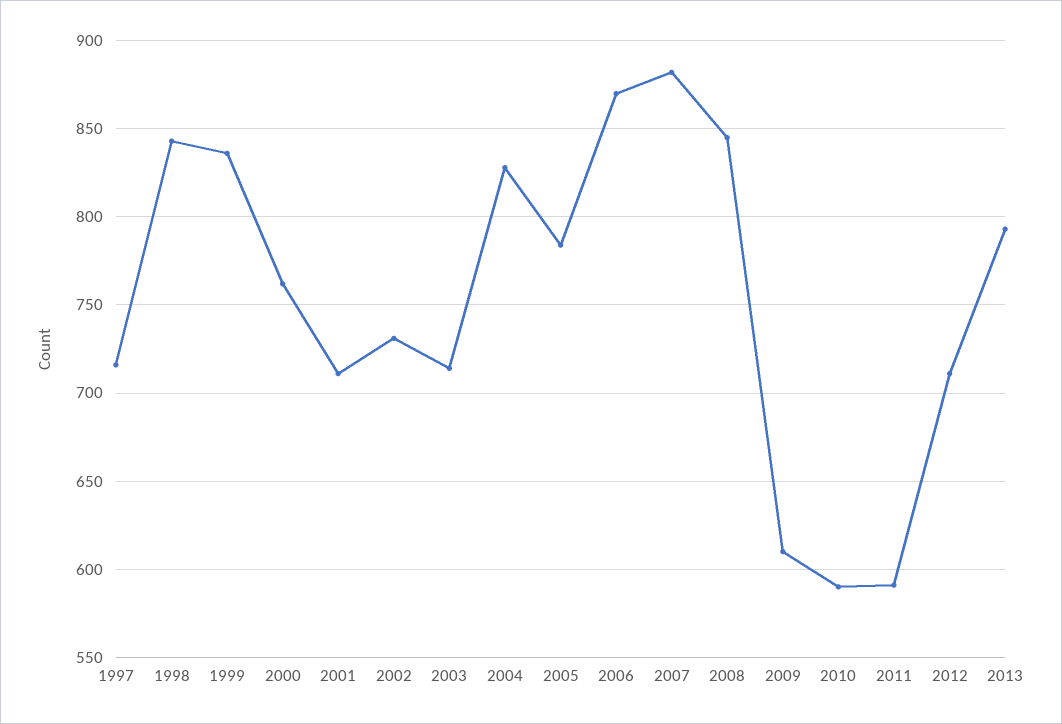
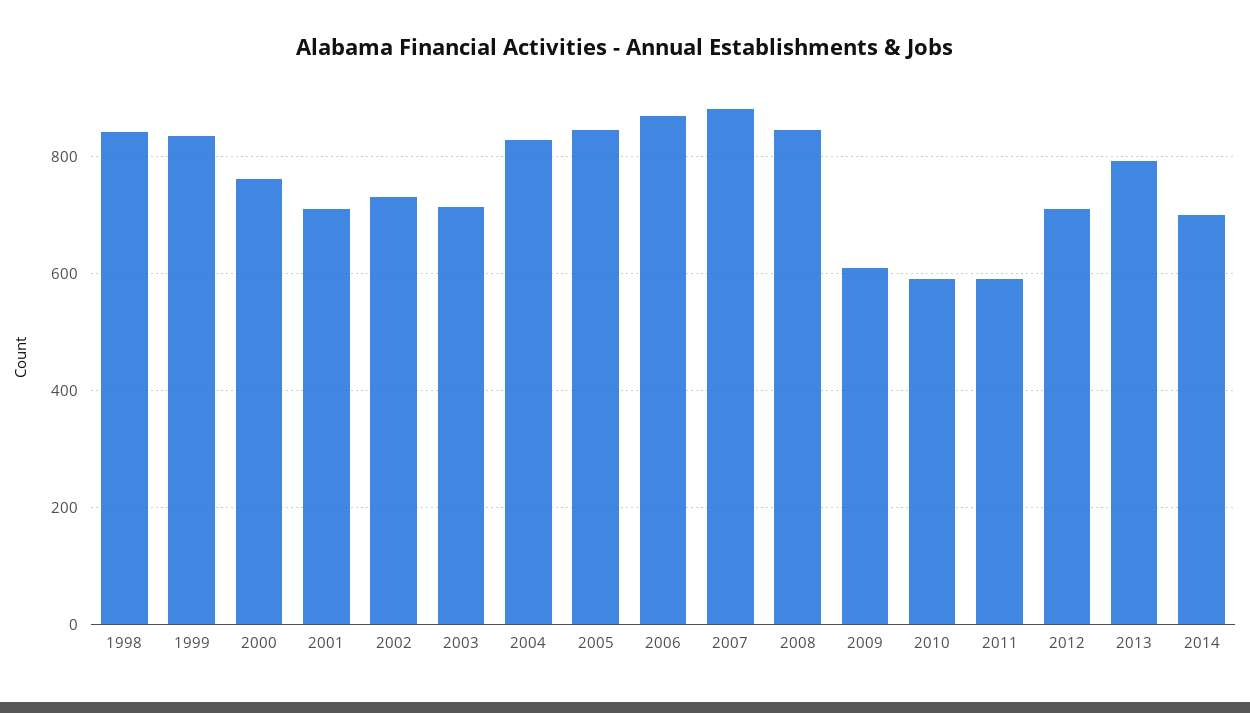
1997: 715 -> none
2005: 785 -> 840
2014: none -> 700

